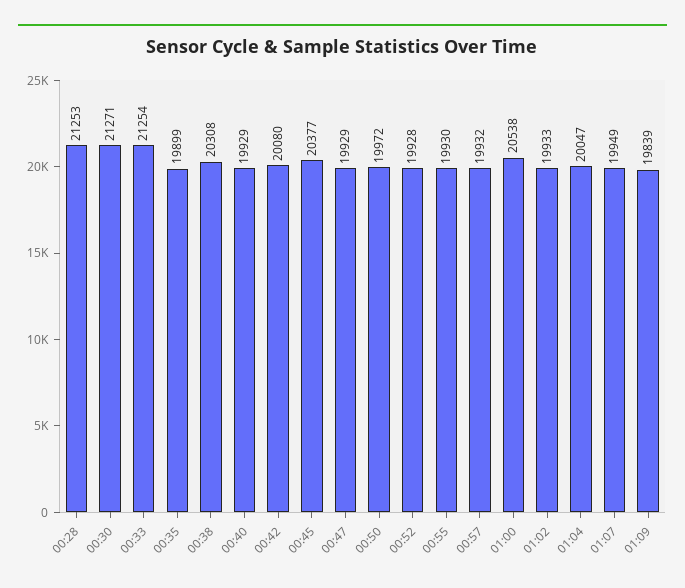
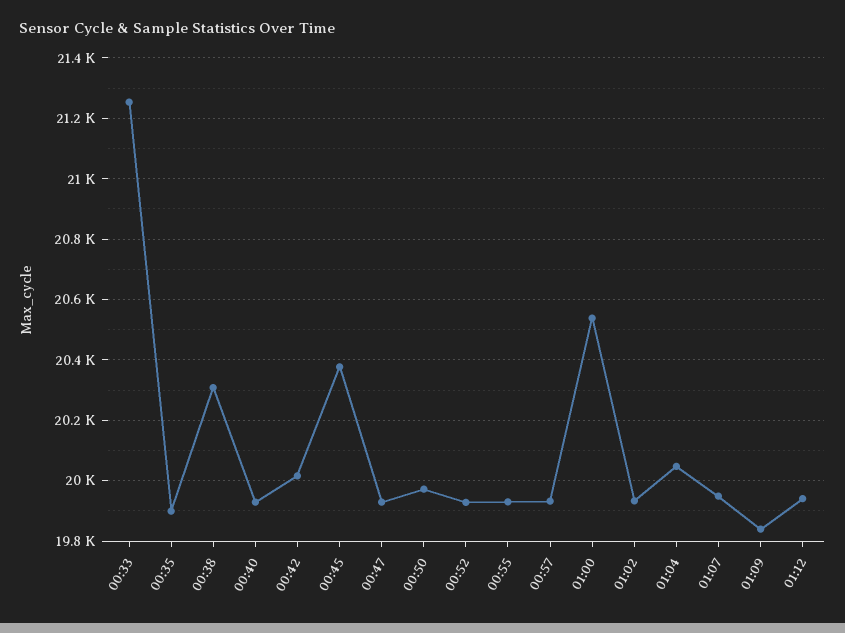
00:28: 21253 -> none
00:30: 21271 -> none
00:42: 20080 -> 20020
01:12: none -> 19940

